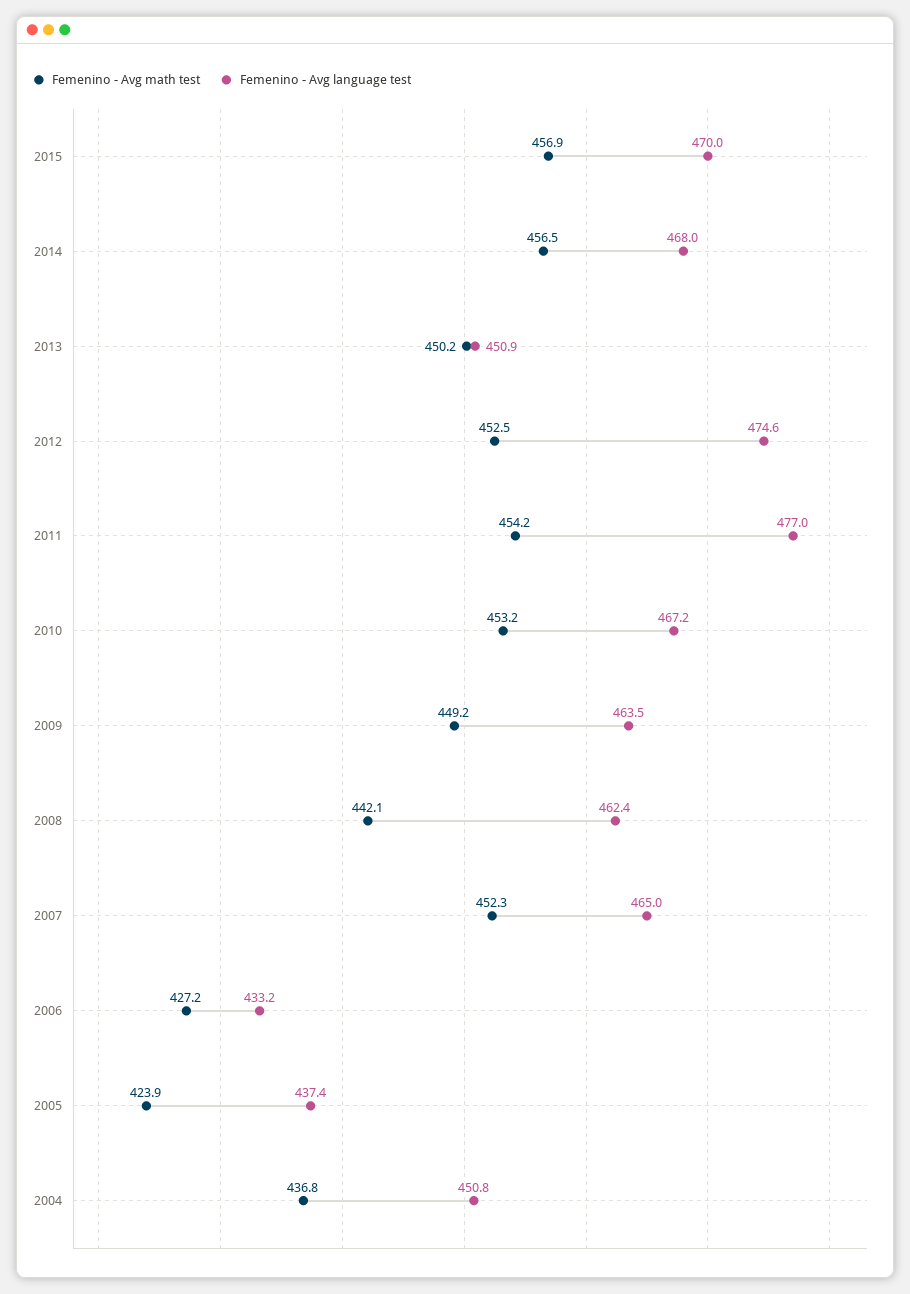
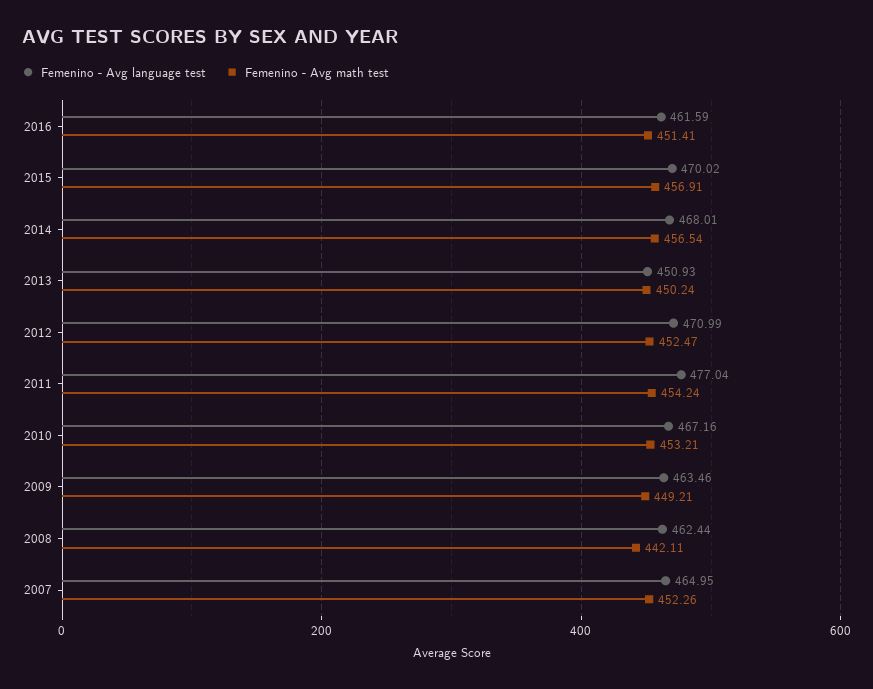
Femenino - Avg language test, 2012: 474.6 -> 470.99
Femenino - Avg math test, 2006: 427.2 -> none
Femenino - Avg language test, 2006: 433.2 -> none
Femenino - Avg math test, 2005: 423.9 -> none
Femenino - Avg language test, 2005: 437.4 -> none
Femenino - Avg math test, 2004: 436.8 -> none
Femenino - Avg language test, 2004: 450.8 -> none
Femenino - Avg language test, 2016: none -> 461.59
Femenino - Avg math test, 2016: none -> 451.41

